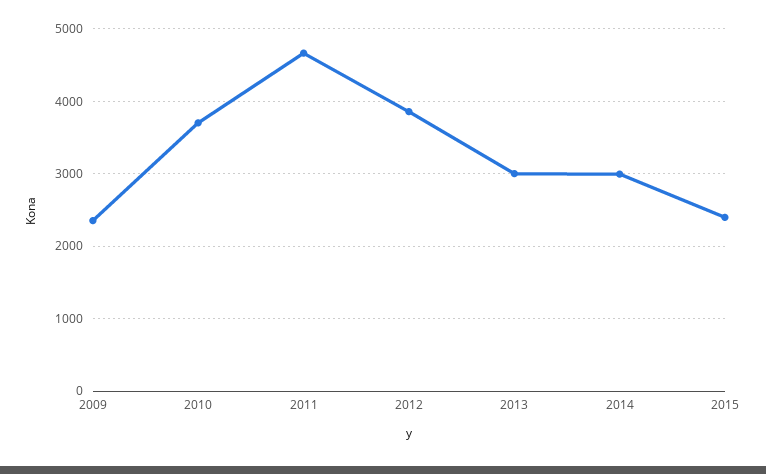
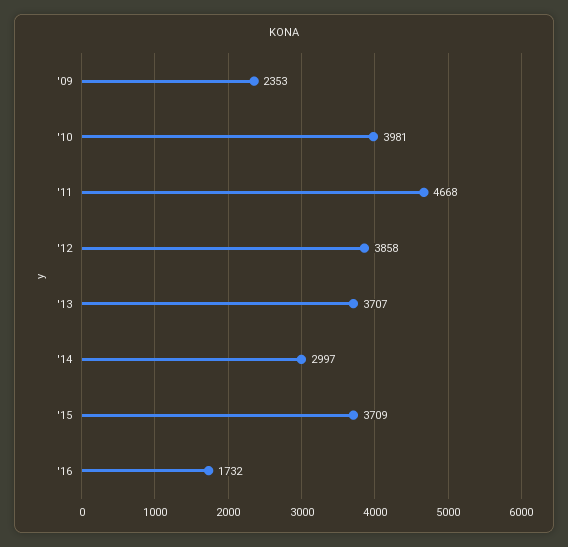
2010: 3700 -> 3981
2013: 3000 -> 3707
2015: 2400 -> 3709
'16: none -> 1732

